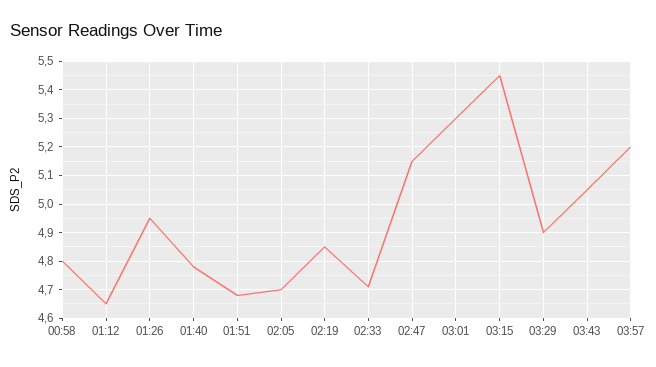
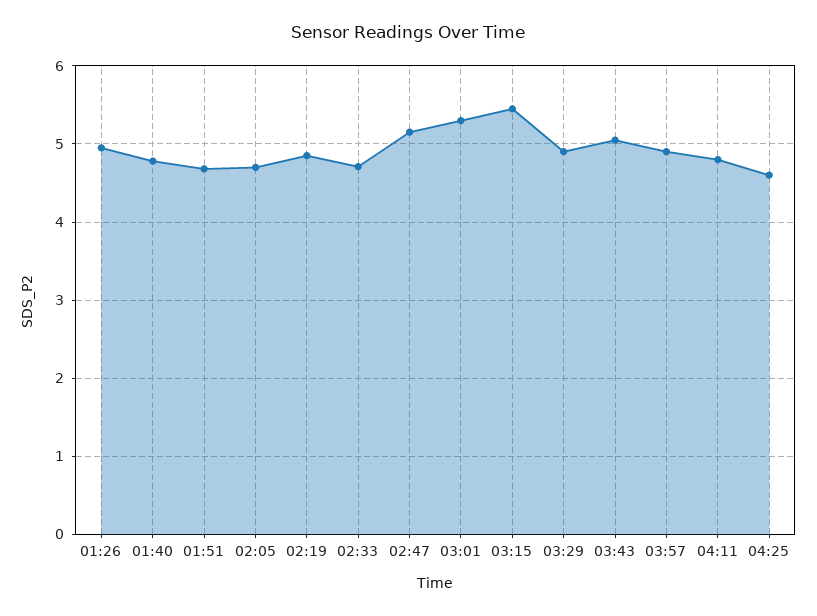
00:58: 4.8 -> none
01:12: 4.65 -> none
03:57: 5.2 -> 4.9
04:11: none -> 4.8
04:25: none -> 4.6

